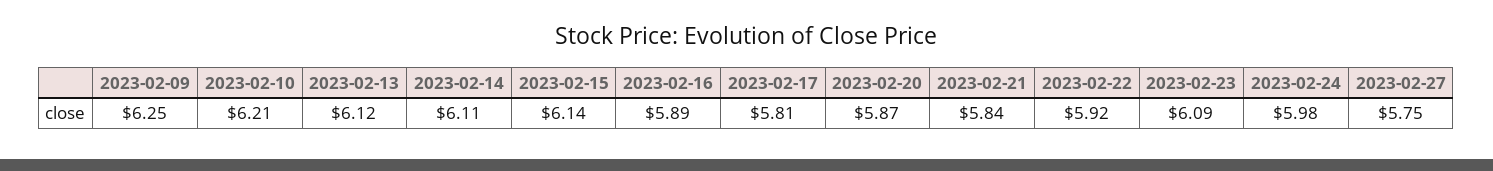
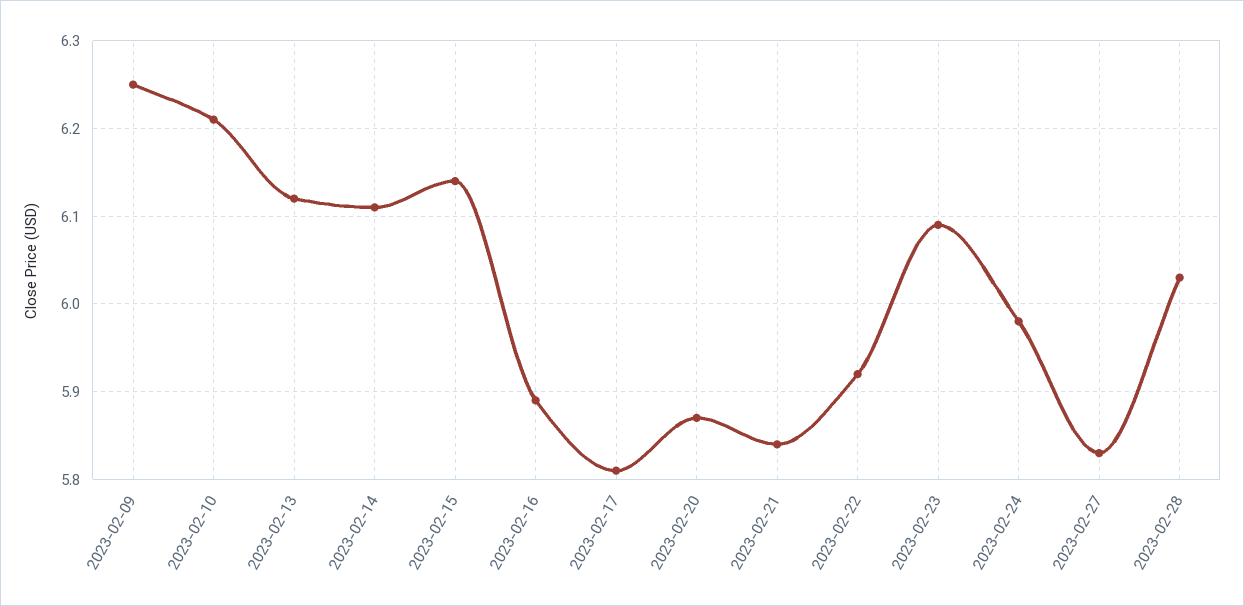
2023-02-27: 5.75 -> 5.83
2023-02-28: none -> 6.03

